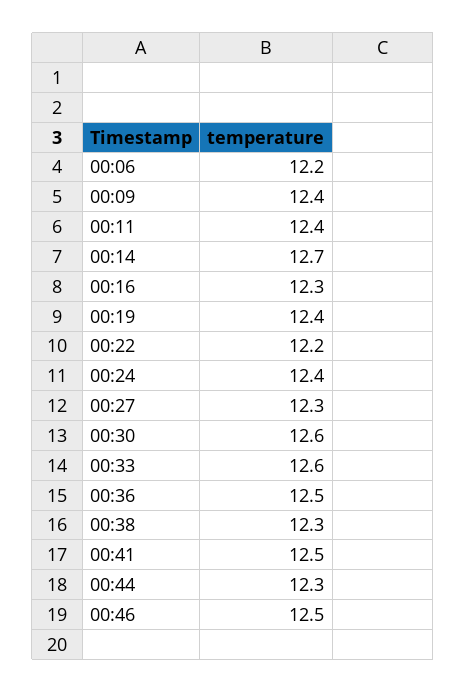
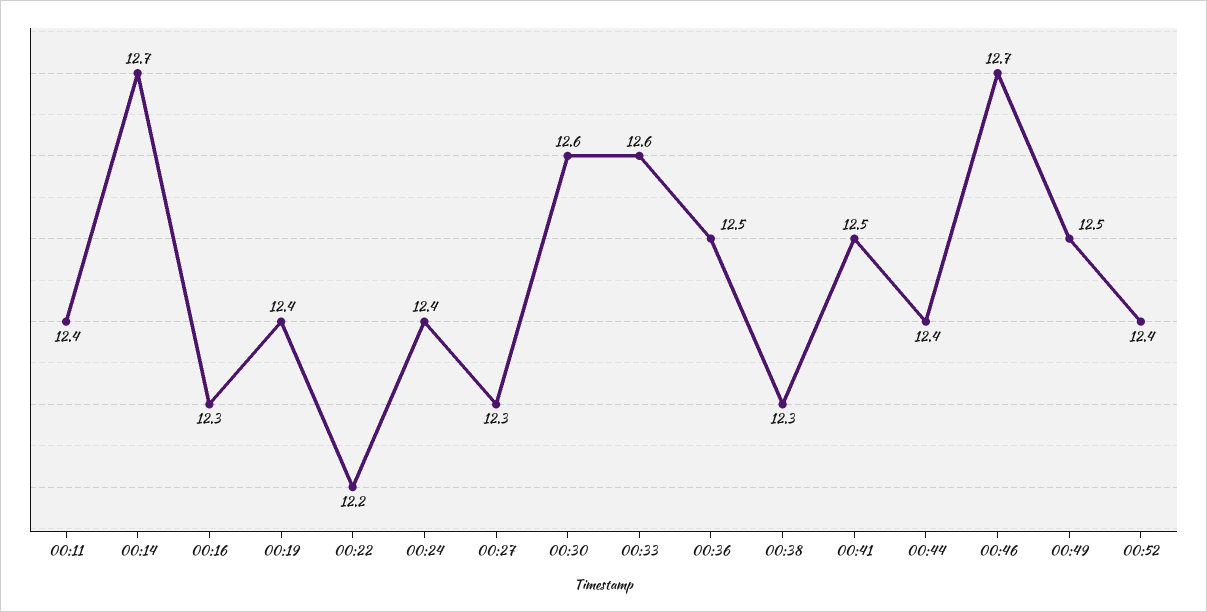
00:06: 12.2 -> none
00:09: 12.4 -> none
00:44: 12.3 -> 12.4
00:46: 12.5 -> 12.7
00:49: none -> 12.5
00:52: none -> 12.4

